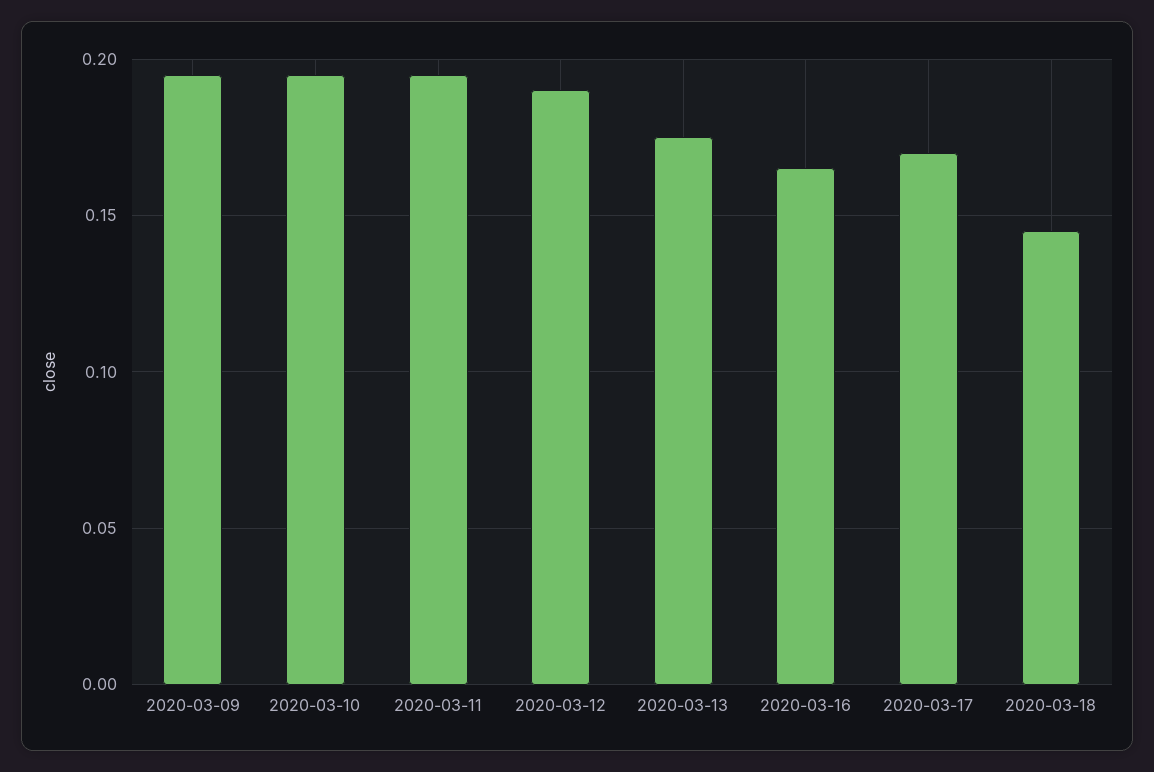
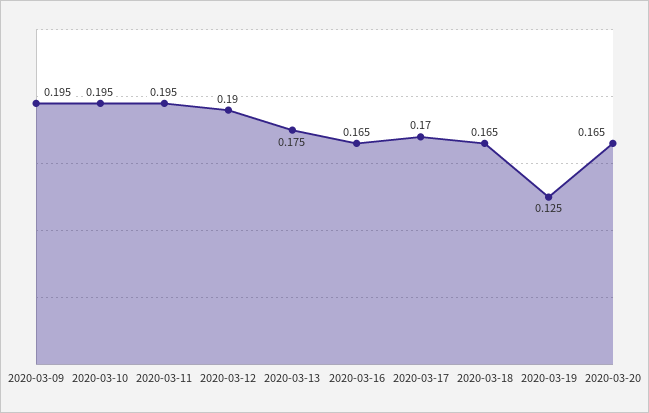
2020-03-18: 0.145 -> 0.165
2020-03-19: none -> 0.125
2020-03-20: none -> 0.165

